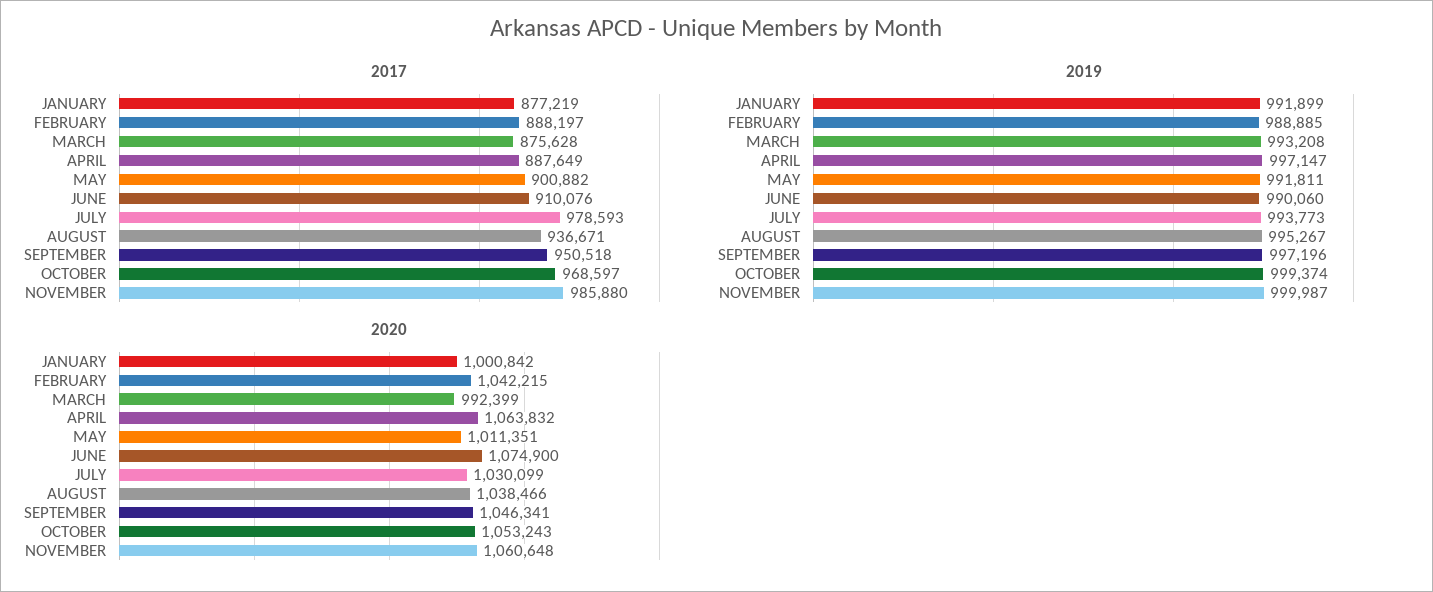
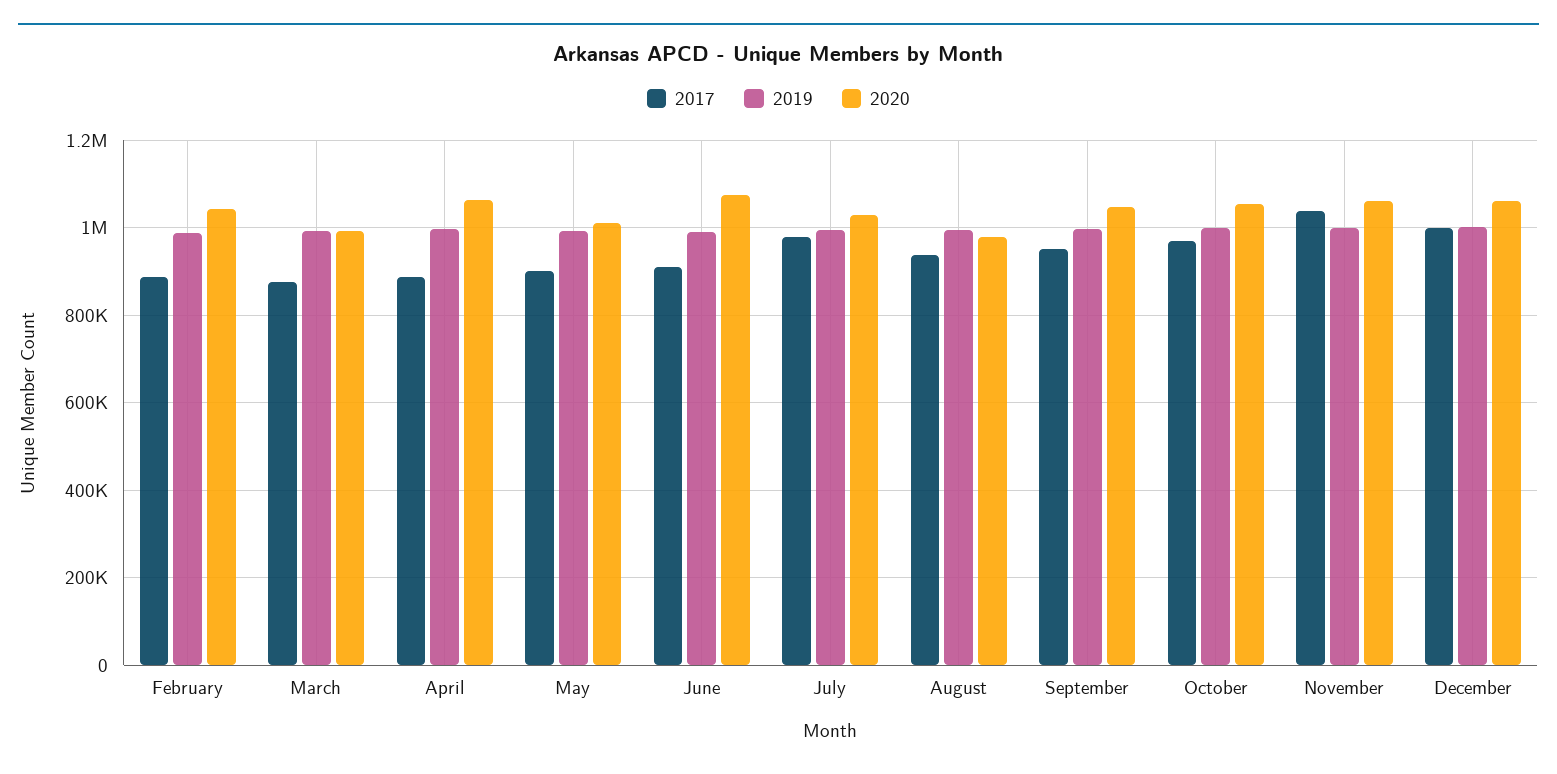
2017, JANUARY: 877219 -> none
2017, NOVEMBER: 985880 -> 1040000
2019, JANUARY: 991899 -> none
2020, JANUARY: 1000842 -> none
2020, AUGUST: 1038466 -> 980000
2017, December: none -> 1000000
2019, December: none -> 1000000
2020, December: none -> 1060000

